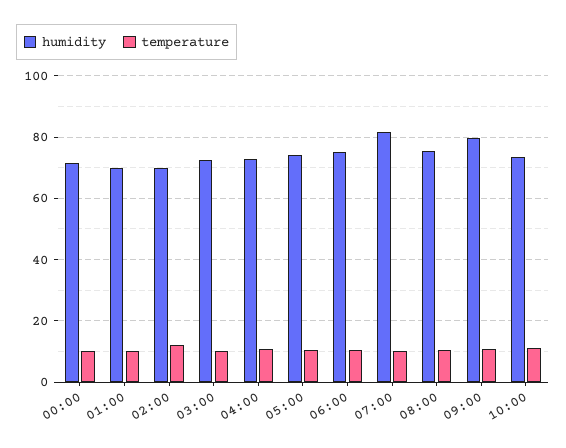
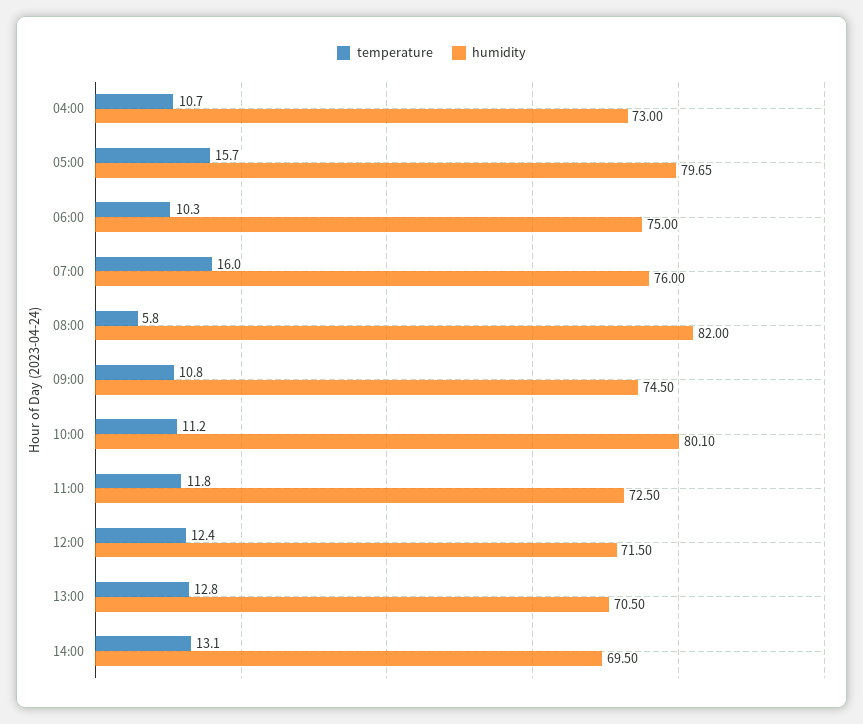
humidity, 00:00: 72 -> none
temperature, 00:00: 10 -> none
humidity, 01:00: 70 -> none
temperature, 01:00: 10 -> none
humidity, 02:00: 70 -> none
temperature, 02:00: 12 -> none
humidity, 03:00: 72 -> none
temperature, 03:00: 10 -> none
humidity, 05:00: 74 -> 79.65
temperature, 05:00: 10 -> 15.7
humidity, 07:00: 82 -> 76
temperature, 07:00: 10 -> 16
humidity, 08:00: 76 -> 82
temperature, 08:00: 10 -> 5.8
humidity, 09:00: 80 -> 74.5
humidity, 10:00: 74 -> 80.1
temperature, 11:00: none -> 11.8
humidity, 11:00: none -> 72.5
temperature, 12:00: none -> 12.4
humidity, 12:00: none -> 71.5
temperature, 13:00: none -> 12.8
humidity, 13:00: none -> 70.5
temperature, 14:00: none -> 13.1
humidity, 14:00: none -> 69.5

